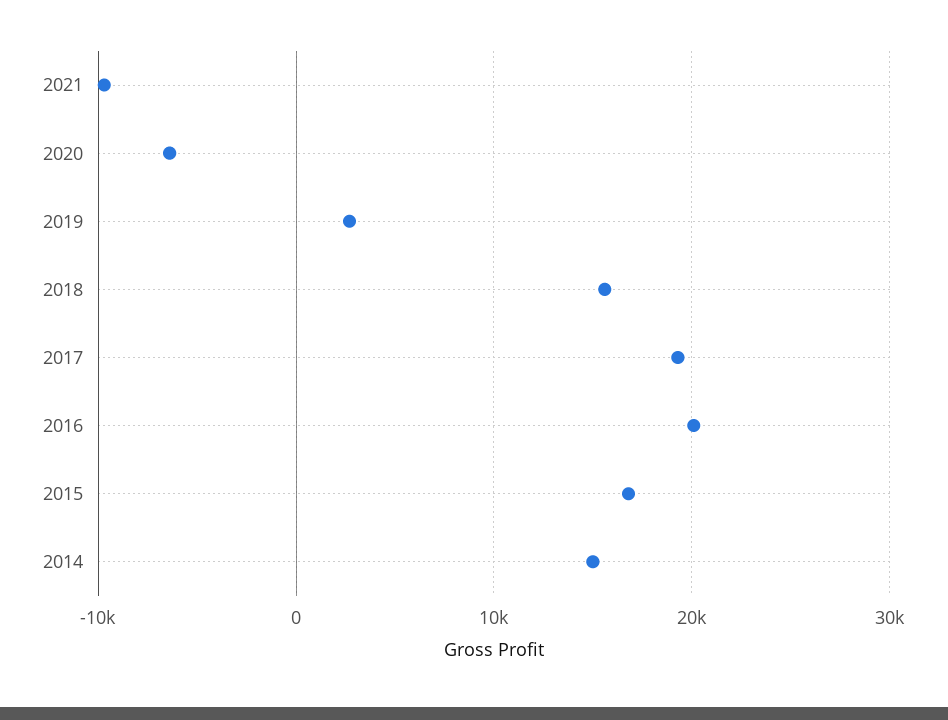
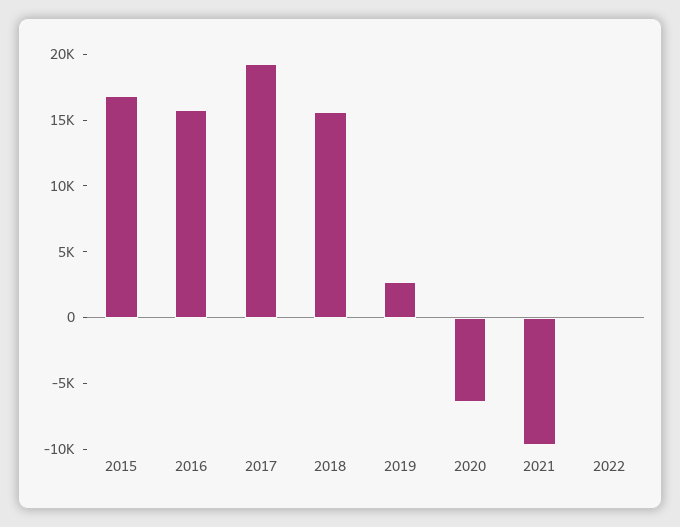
2016: 20000 -> 16000
2014: 15000 -> none
2022: none -> 0

